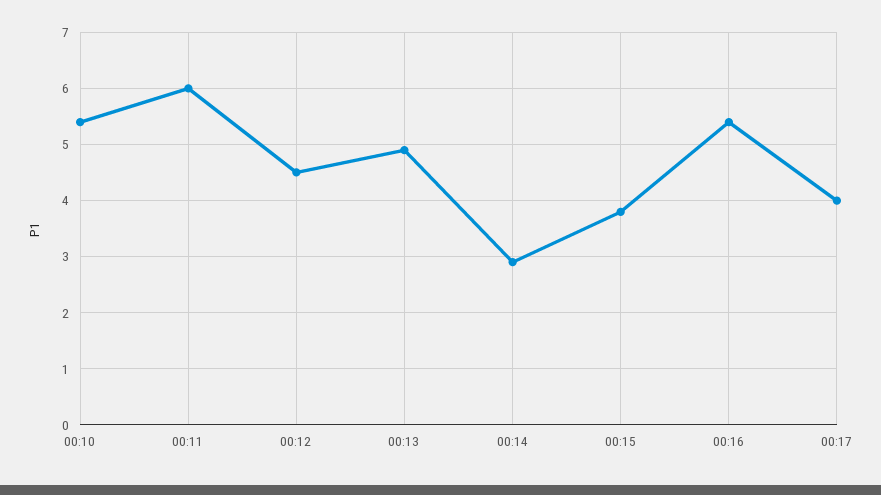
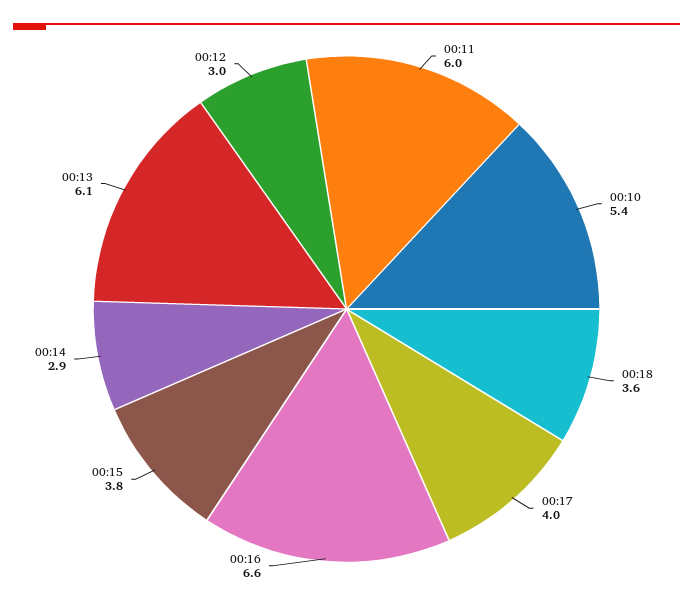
00:12: 4.5 -> 3
00:13: 5 -> 6.1
00:16: 5.5 -> 6.6
00:18: none -> 3.6

